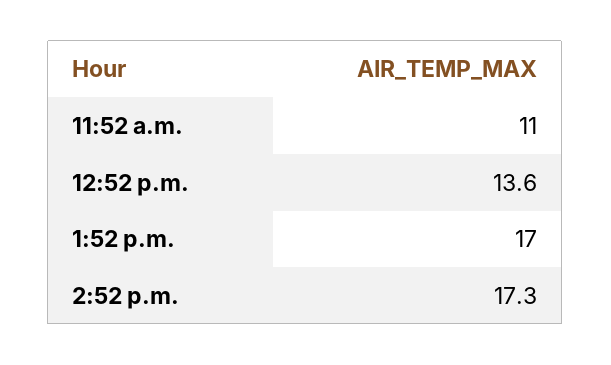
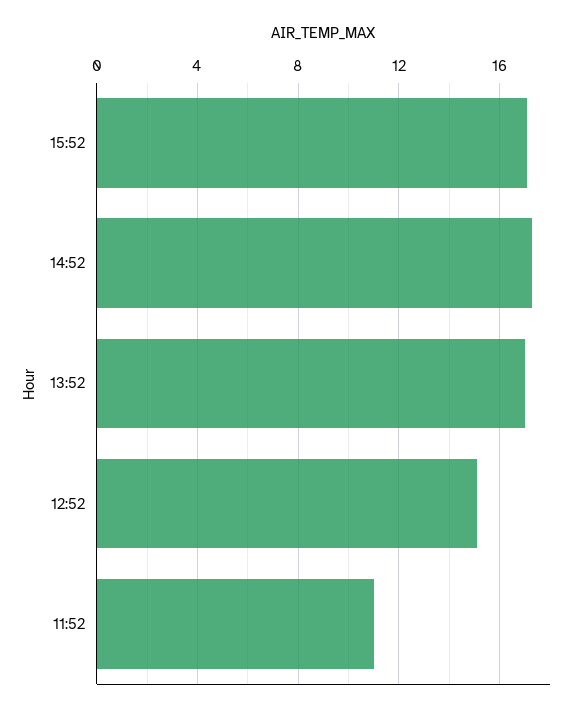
12:52 p.m.: 13.6 -> 15
15:52: none -> 17

